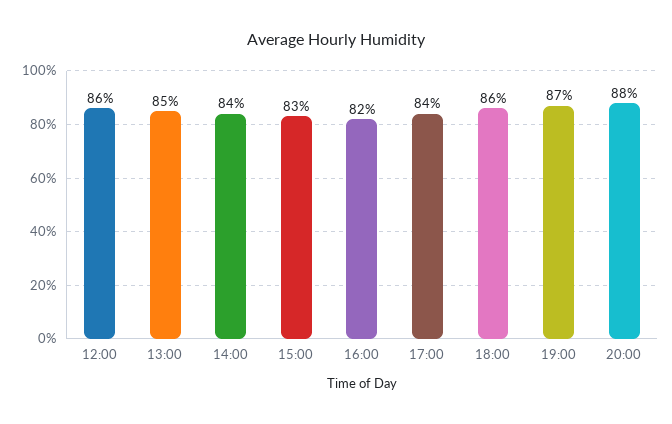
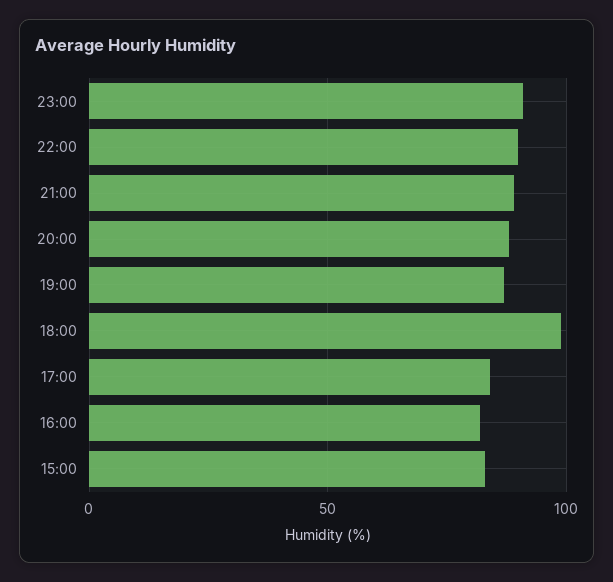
12:00: 86 -> none
13:00: 85 -> none
14:00: 84 -> none
18:00: 86 -> 100
23:00: none -> 90
22:00: none -> 90
21:00: none -> 90

